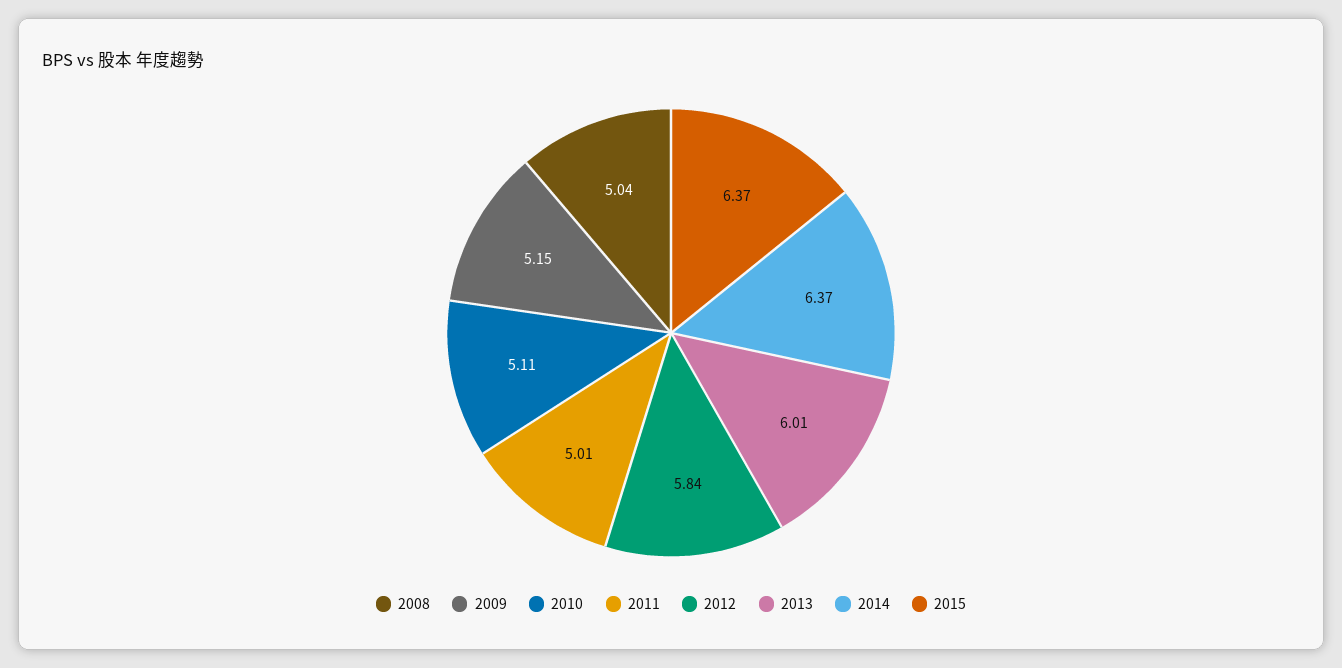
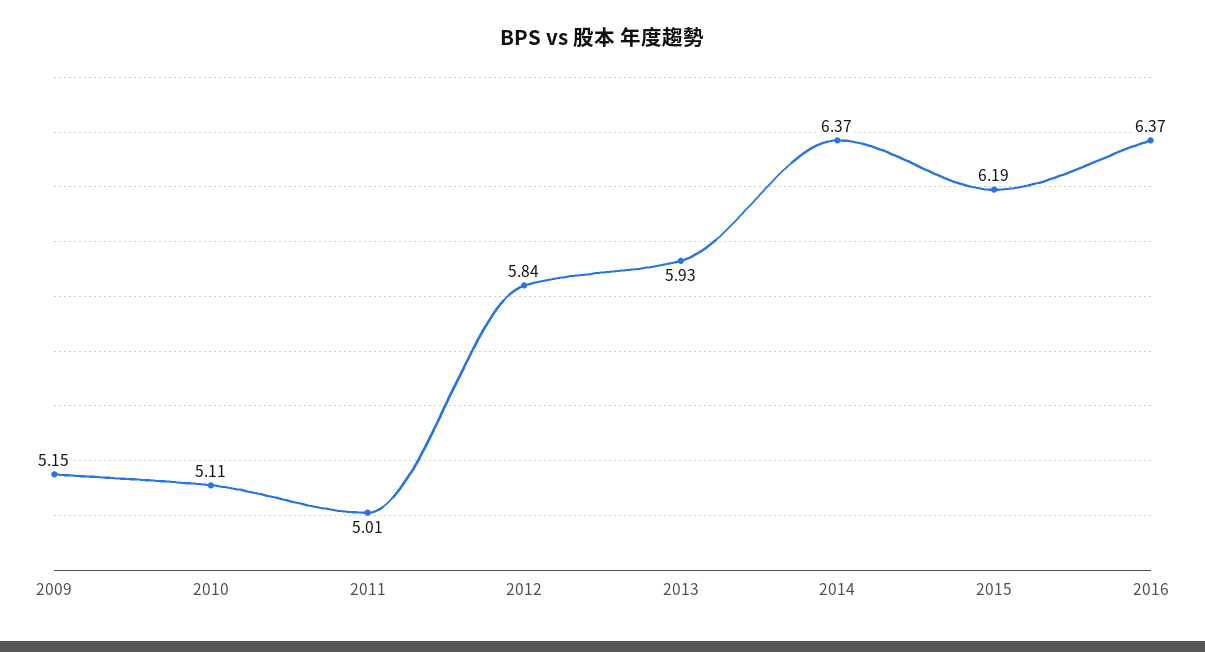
2008: 5.04 -> none
2013: 6.01 -> 5.93
2015: 6.37 -> 6.19
2016: none -> 6.37

